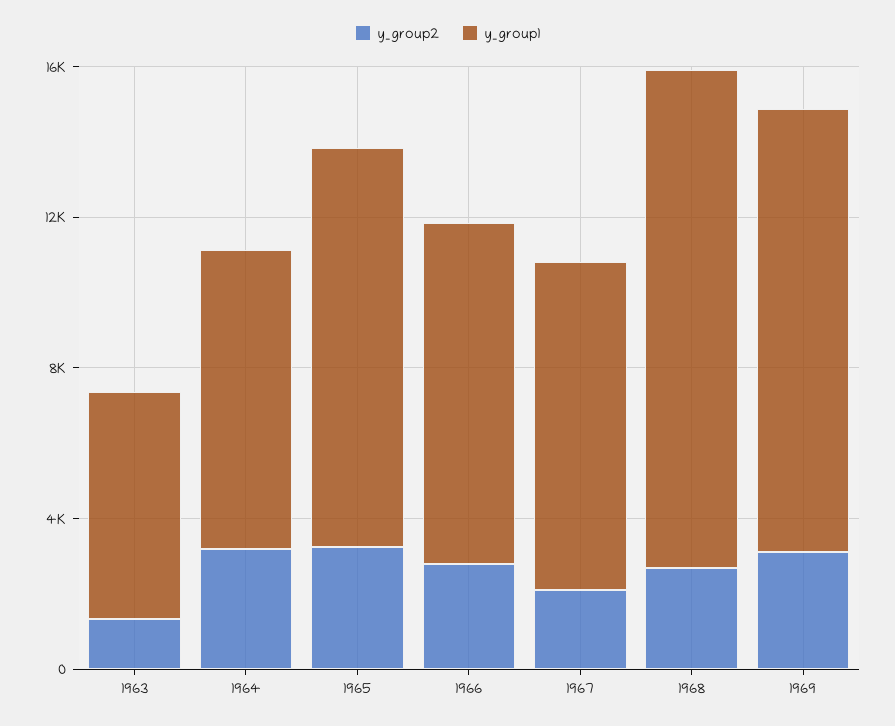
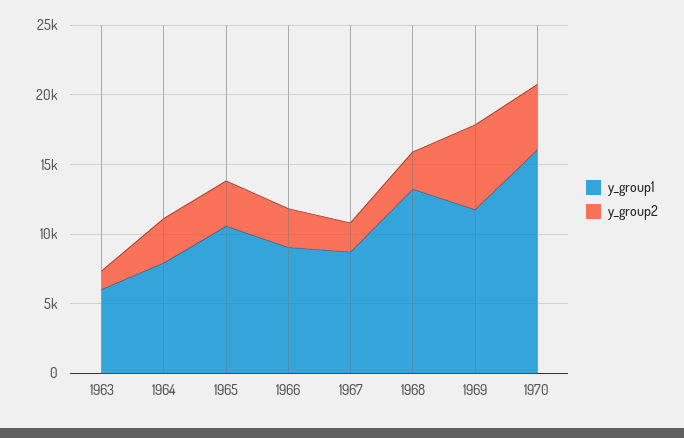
y_group2, 1969: 3000 -> 6000
y_group1, 1970: none -> 16000
y_group2, 1970: none -> 5000

